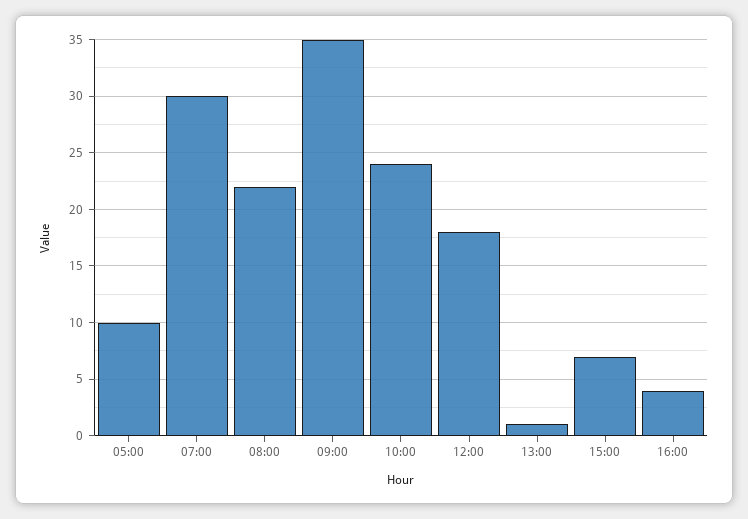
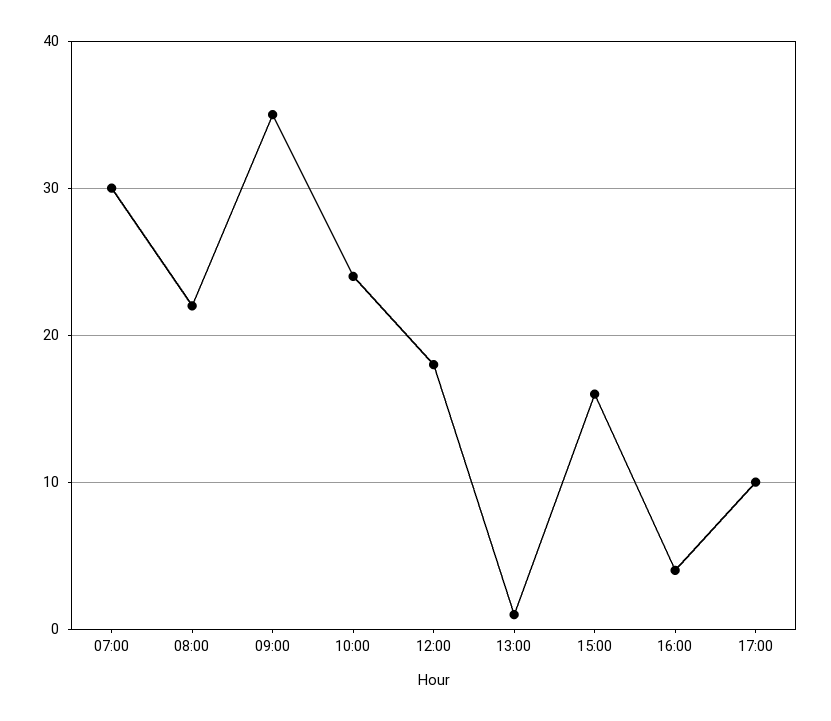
05:00: 10 -> none
15:00: 7 -> 16
17:00: none -> 10

